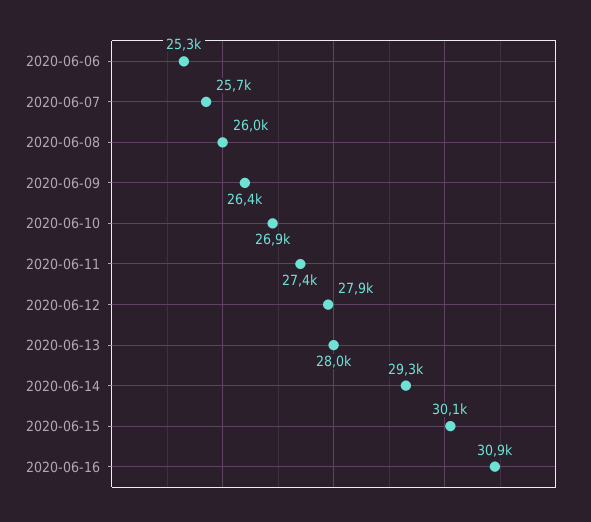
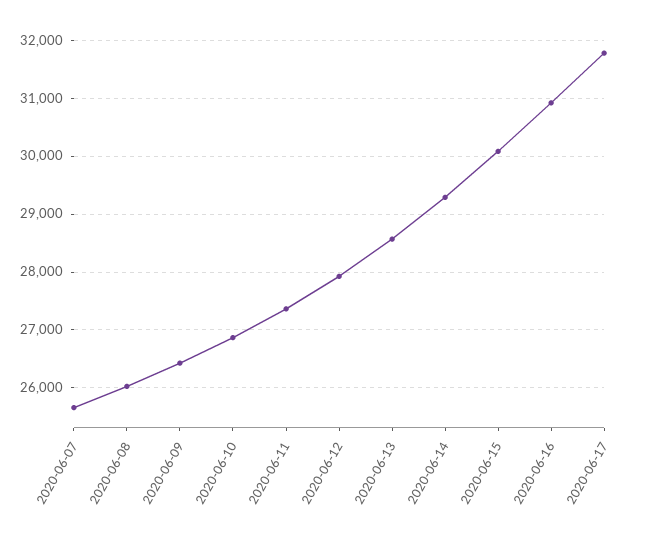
2020-06-06: 25300 -> none
2020-06-13: 28000 -> 28600
2020-06-17: none -> 31800

